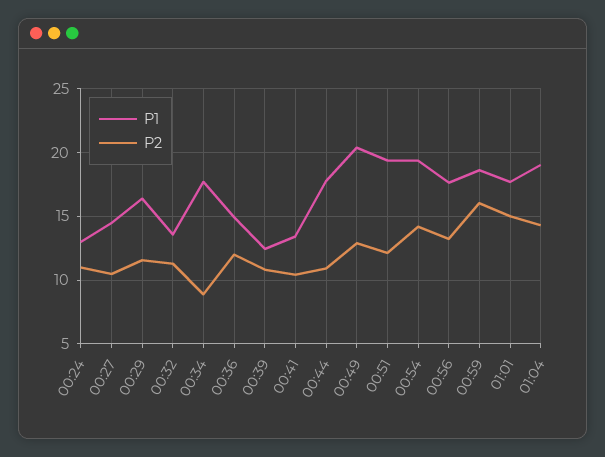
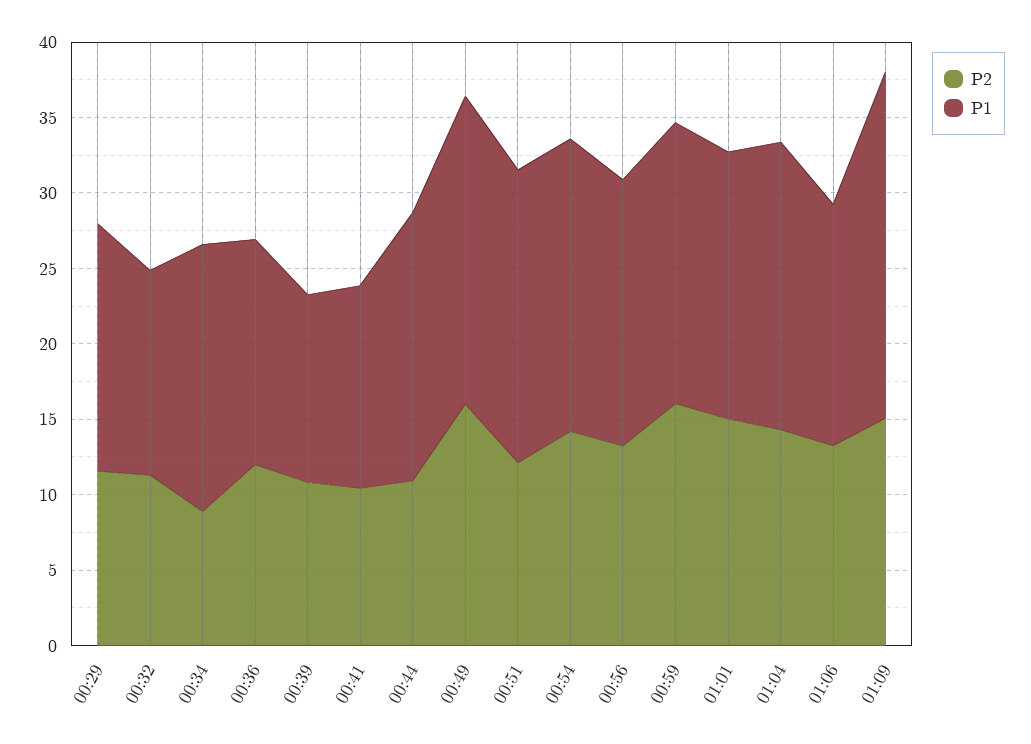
P1, 00:24: 13 -> none
P2, 00:24: 11 -> none
P1, 00:27: 14.5 -> none
P2, 00:27: 10.5 -> none
P2, 00:49: 13 -> 16
P2, 01:06: none -> 13
P1, 01:06: none -> 16
P2, 01:09: none -> 15
P1, 01:09: none -> 23

